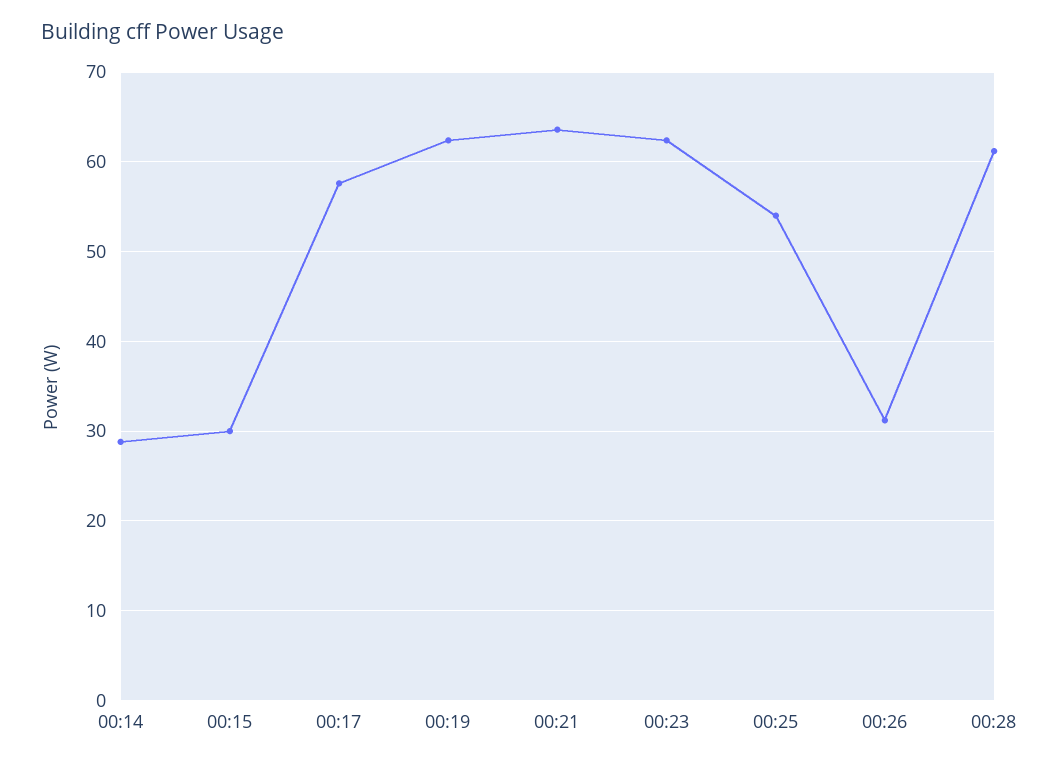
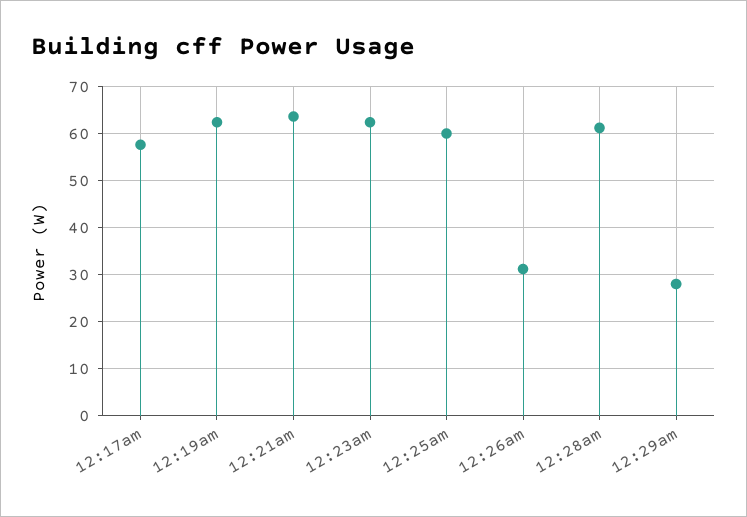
00:14: 29 -> none
00:15: 30 -> none
00:25: 54 -> 60
12:29am: none -> 28

